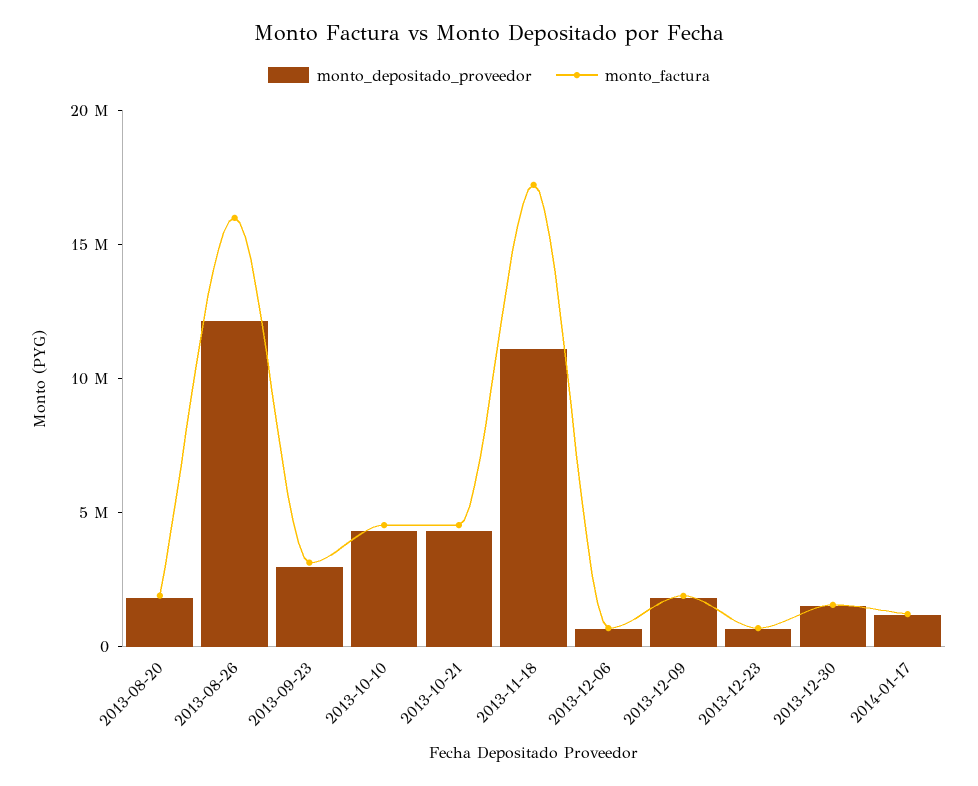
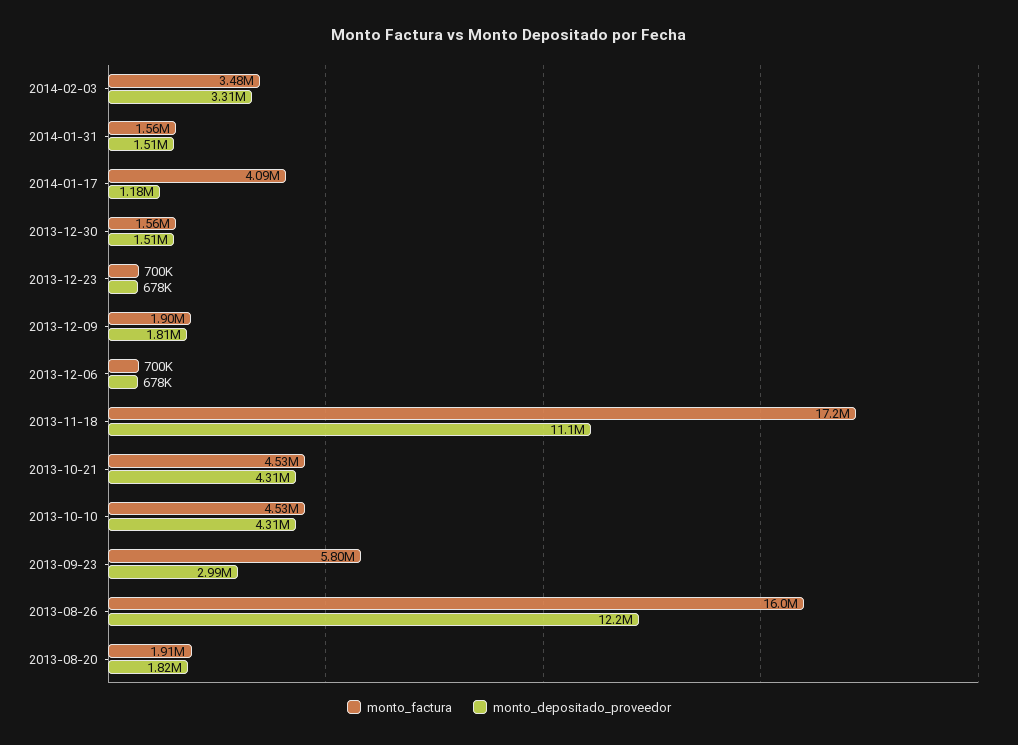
monto_factura, 2013-09-23: 3000000 -> 5800000
monto_factura, 2014-01-17: 1000000 -> 4090000
monto_factura, 2014-02-03: none -> 3480000
monto_depositado_proveedor, 2014-02-03: none -> 3310000
monto_factura, 2014-01-31: none -> 1560000
monto_depositado_proveedor, 2014-01-31: none -> 1510000

